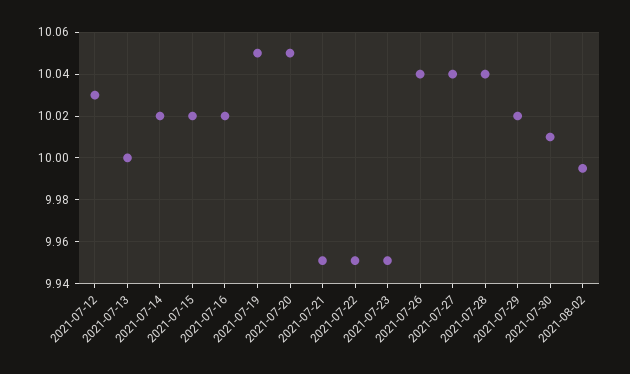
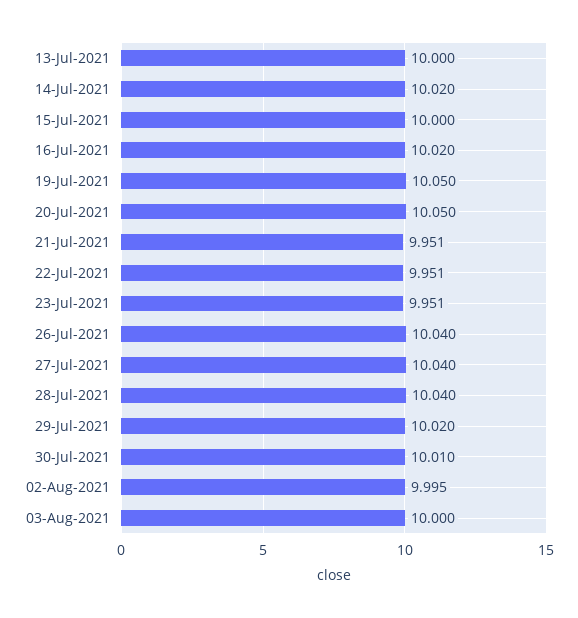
2021-07-12: 10.03 -> none
2021-07-15: 10.02 -> 10
03-Aug-2021: none -> 10

